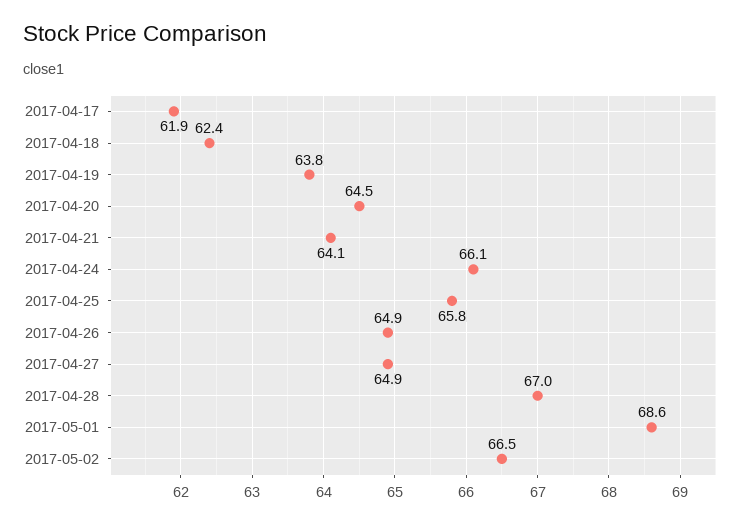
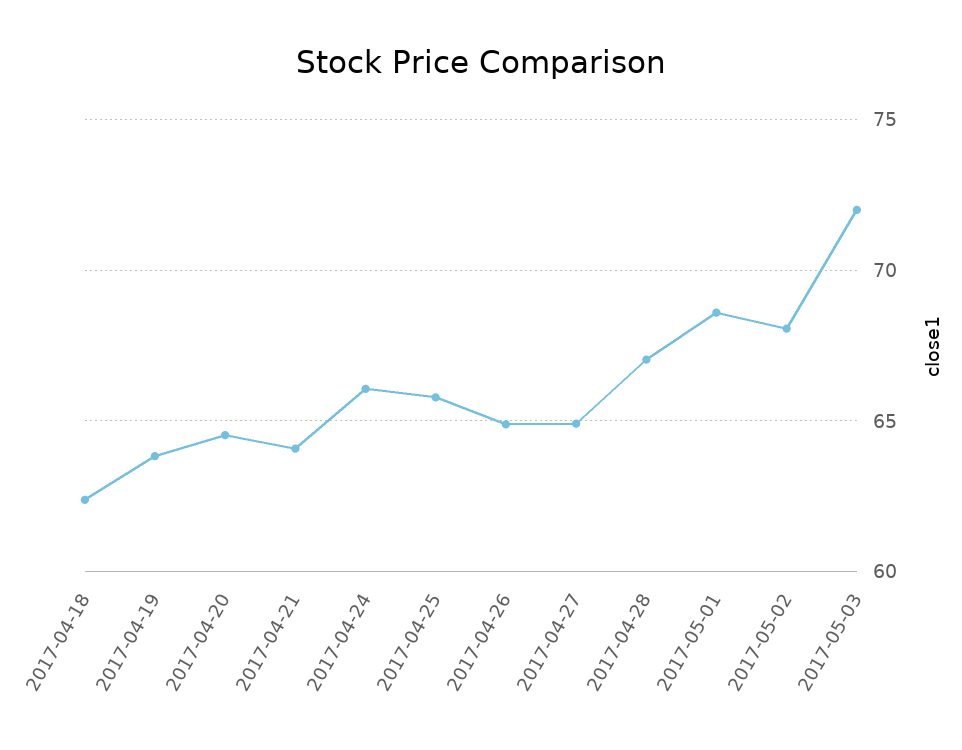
2017-04-17: 61.9 -> none
2017-05-02: 66.5 -> 68
2017-05-03: none -> 72

